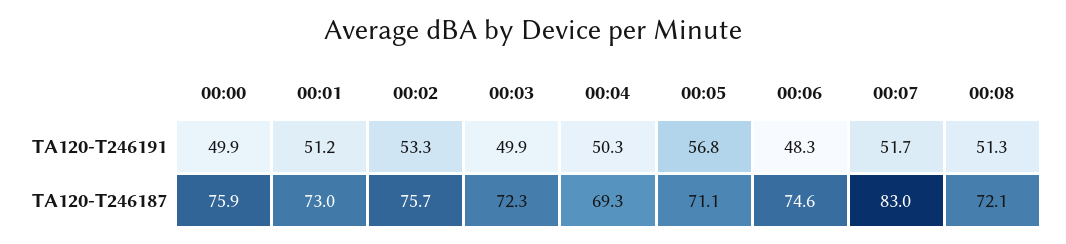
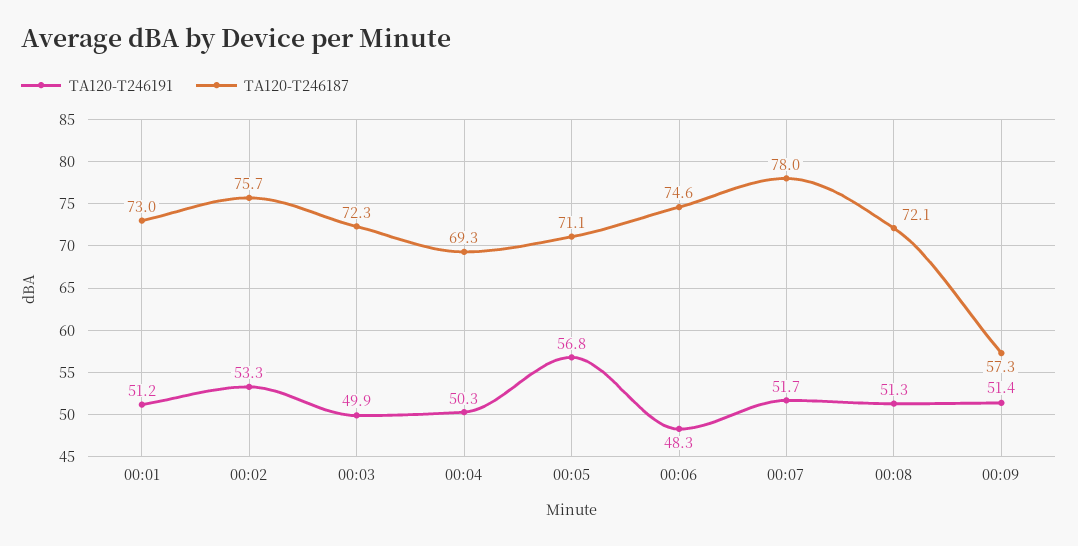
TA120-T246191, 00:00: 49.9 -> none
TA120-T246187, 00:00: 75.9 -> none
TA120-T246187, 00:07: 83 -> 78
TA120-T246191, 00:09: none -> 51.4
TA120-T246187, 00:09: none -> 57.3

